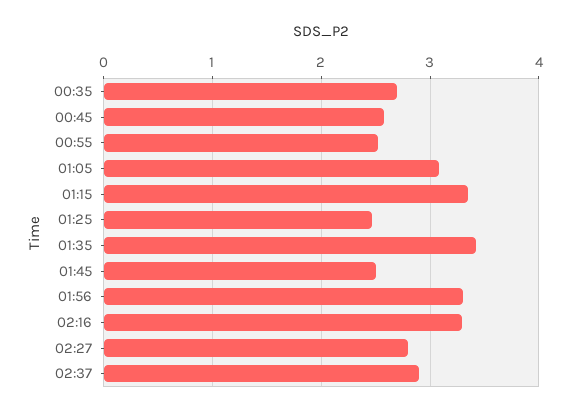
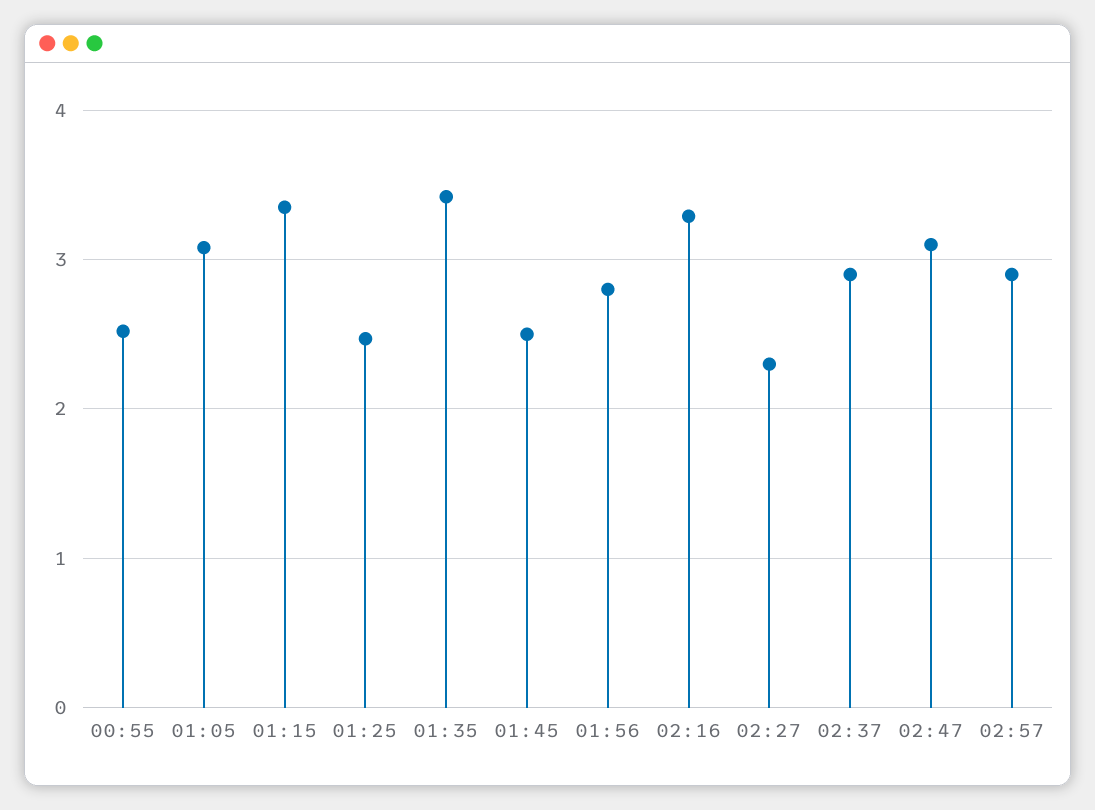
00:35: 2.7 -> none
00:45: 2.6 -> none
01:56: 3.3 -> 2.8
02:27: 2.8 -> 2.3
02:47: none -> 3.1
02:57: none -> 2.9

